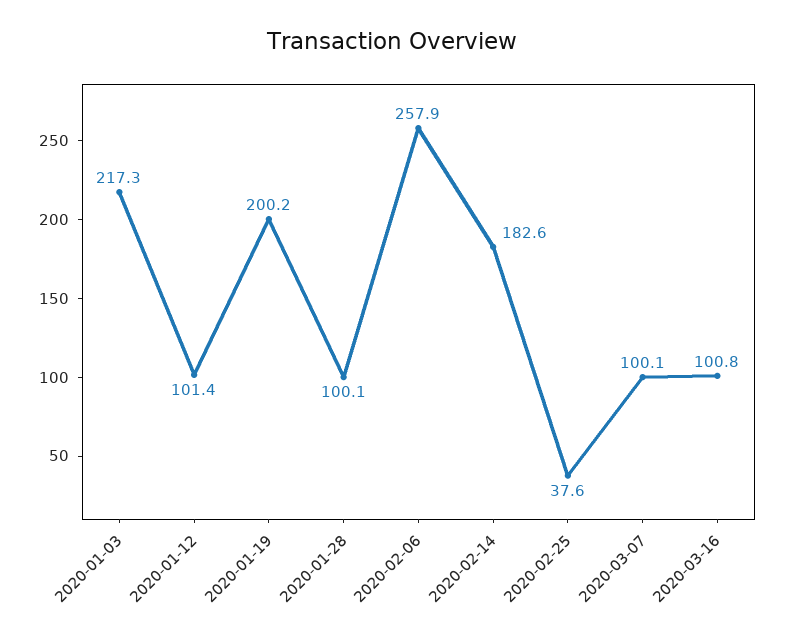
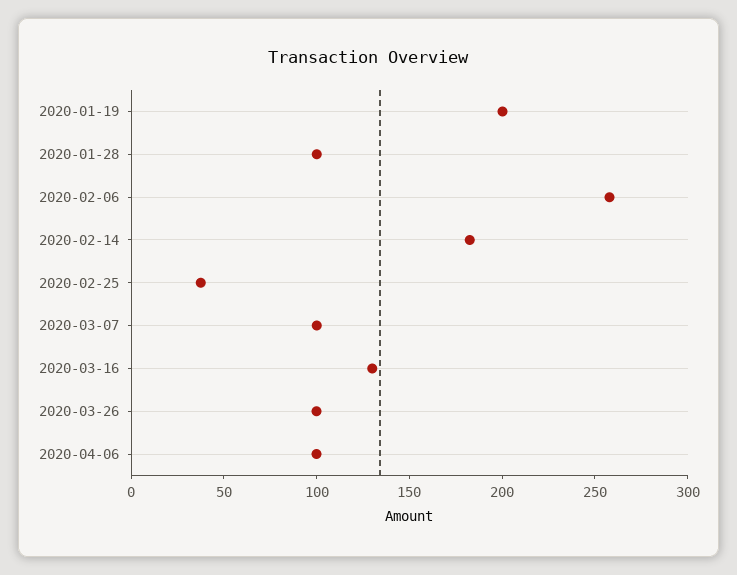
2020-01-03: 217.3 -> none
2020-01-12: 101.4 -> none
2020-03-16: 100.8 -> 130
2020-03-26: none -> 100
2020-04-06: none -> 100

